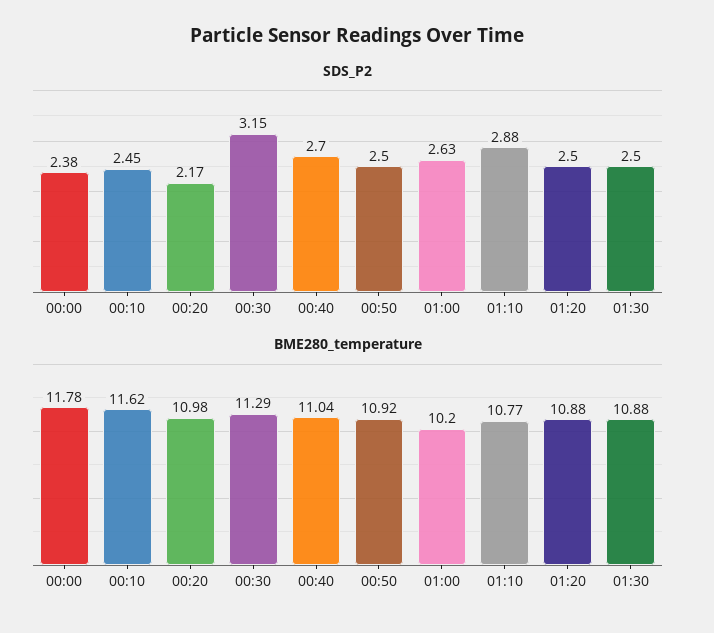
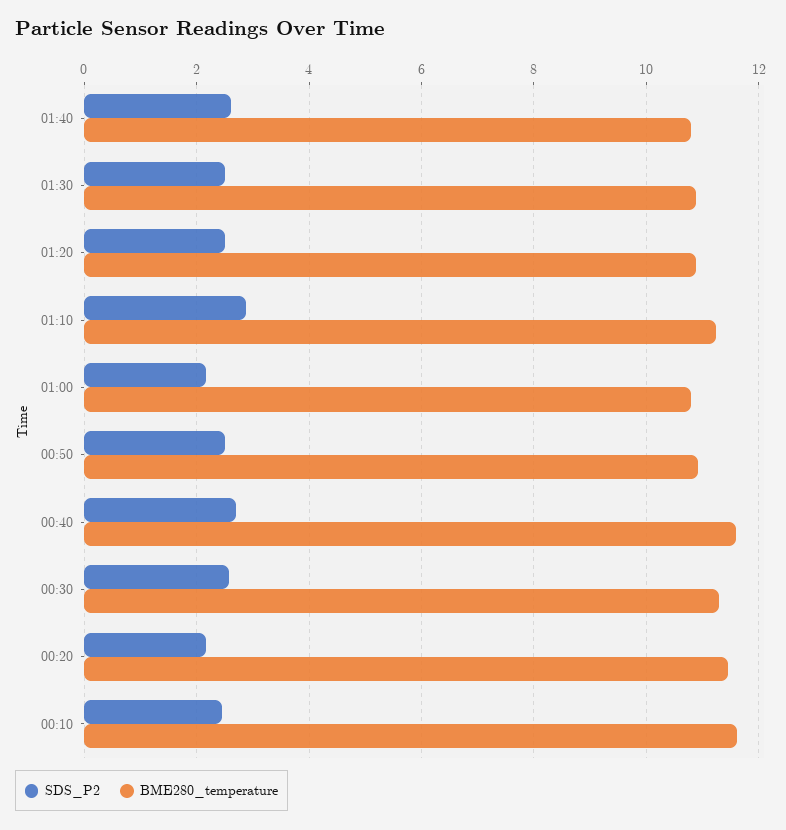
SDS_P2, 00:00: 2.38 -> none
SDS_P2, 00:30: 3.15 -> 2.6
SDS_P2, 01:00: 2.63 -> 2.2
BME280_temperature, 00:00: 11.78 -> none
BME280_temperature, 00:20: 10.98 -> 11.4
BME280_temperature, 00:40: 11.04 -> 11.6
BME280_temperature, 01:00: 10.2 -> 10.8
BME280_temperature, 01:10: 10.77 -> 11.2
SDS_P2, 01:40: none -> 2.6
BME280_temperature, 01:40: none -> 10.8

